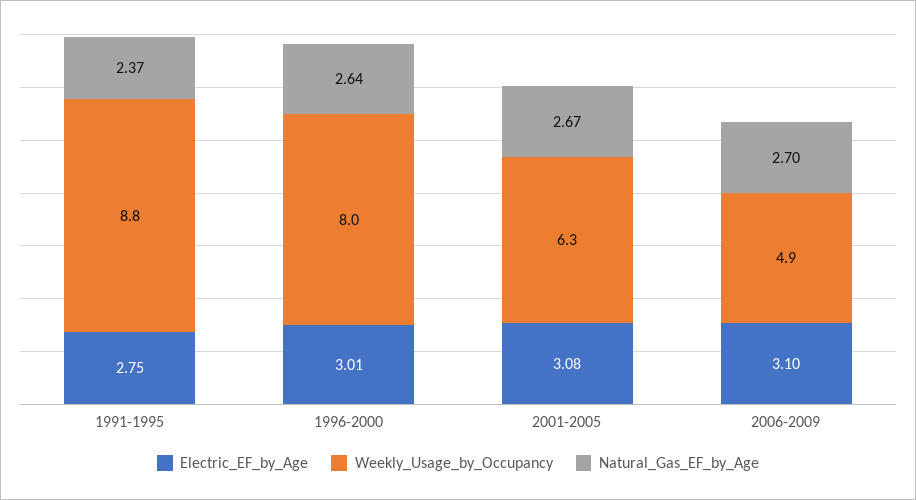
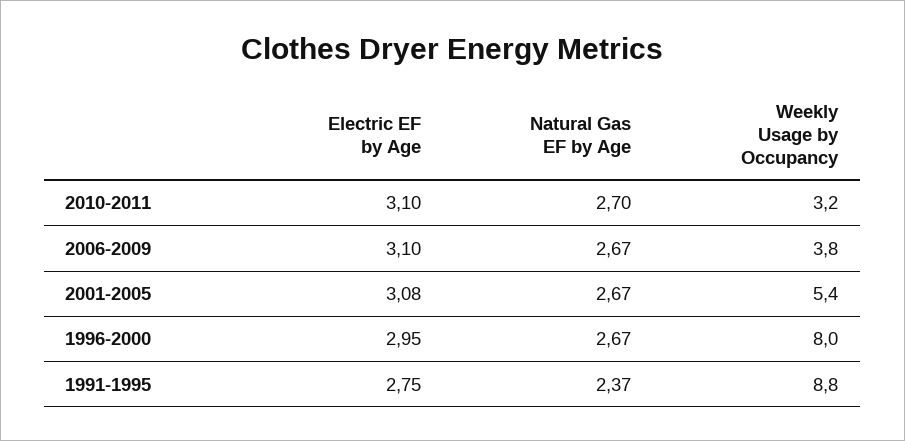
Electric_EF_by_Age, 1996-2000: 3.01 -> 2.95
Natural_Gas_EF_by_Age, 1996-2000: 2.64 -> 2.67
Weekly_Usage_by_Occupancy, 2001-2005: 6.3 -> 5.4
Weekly_Usage_by_Occupancy, 2006-2009: 4.9 -> 3.8
Natural_Gas_EF_by_Age, 2006-2009: 2.7 -> 2.67
Electric_EF_by_Age, 2010-2011: none -> 3.1
Natural_Gas_EF_by_Age, 2010-2011: none -> 2.7
Weekly_Usage_by_Occupancy, 2010-2011: none -> 3.2

